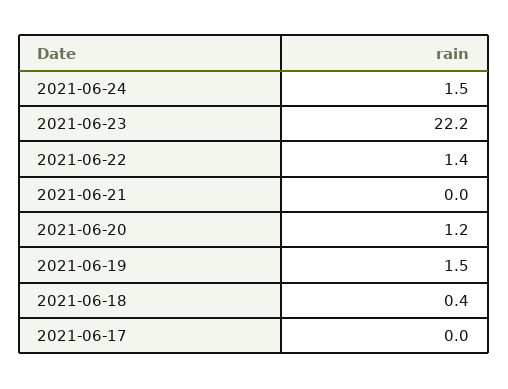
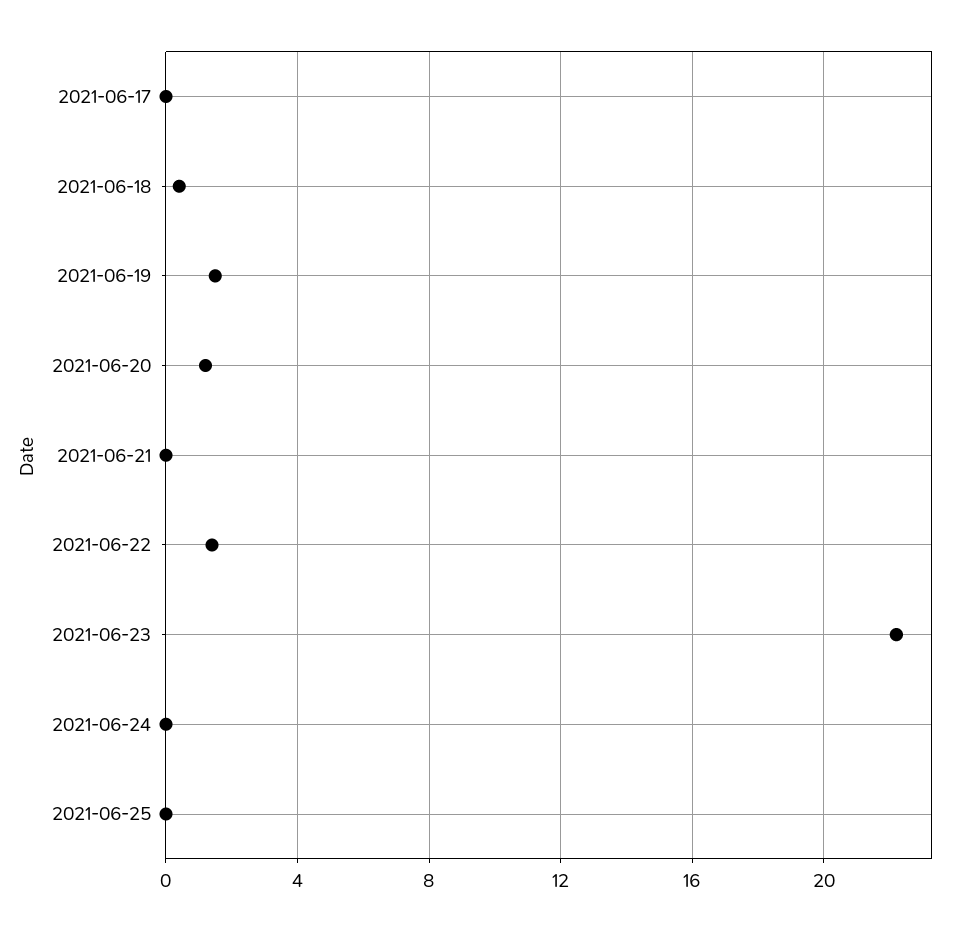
2021-06-24: 1.5 -> 0
2021-06-25: none -> 0

